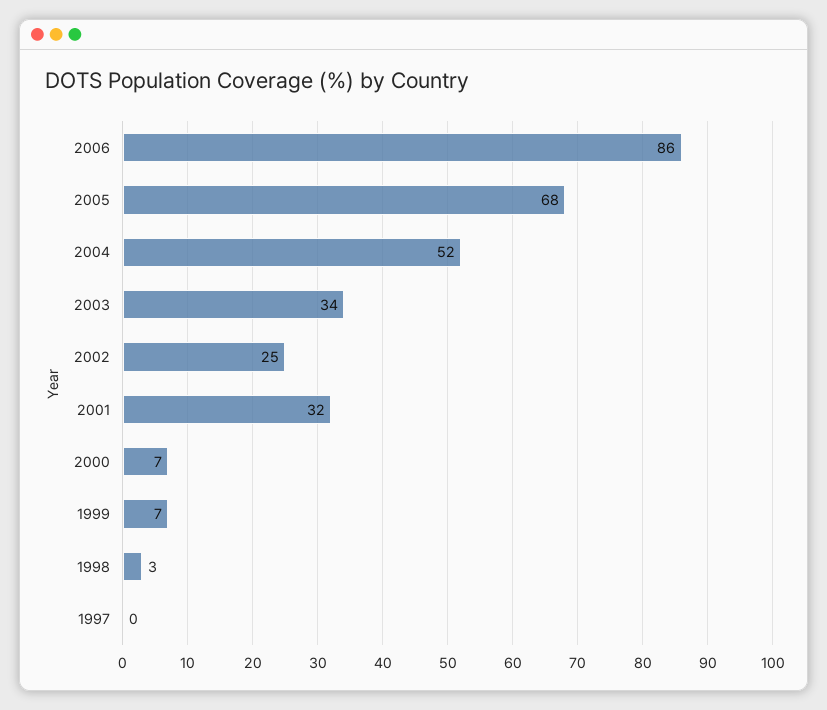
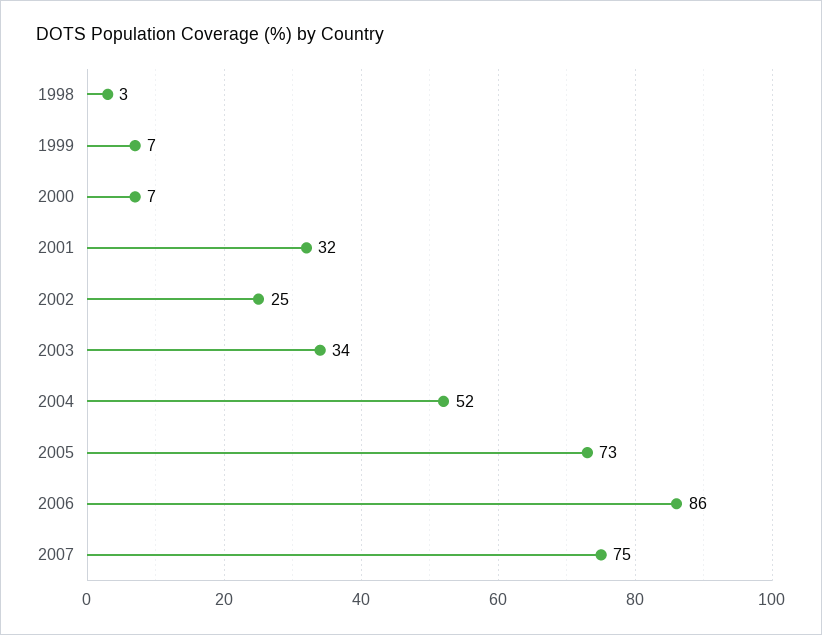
2005: 68 -> 73
1997: 0 -> none
2007: none -> 75

